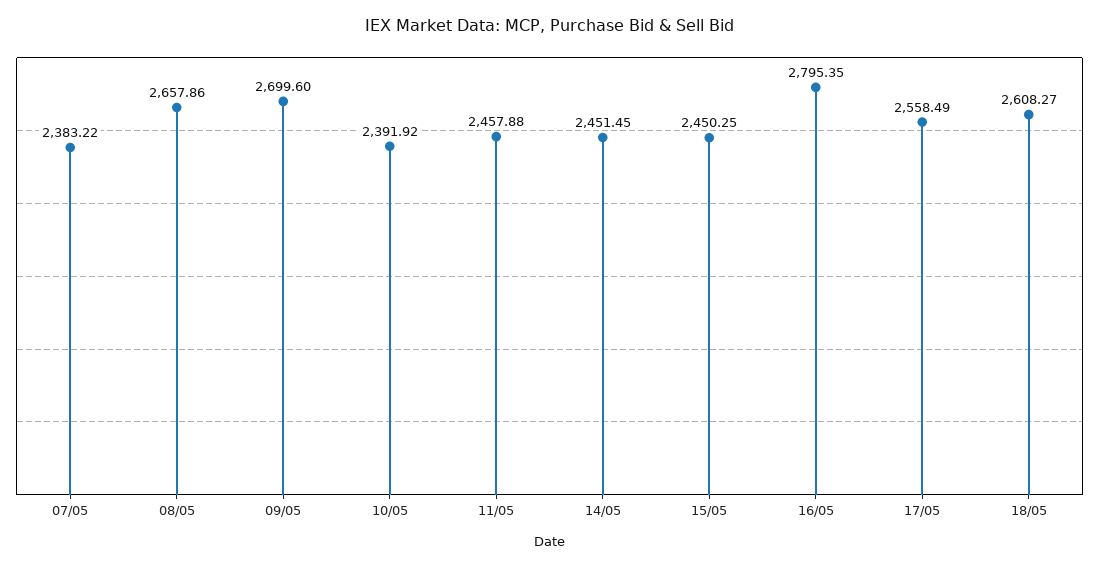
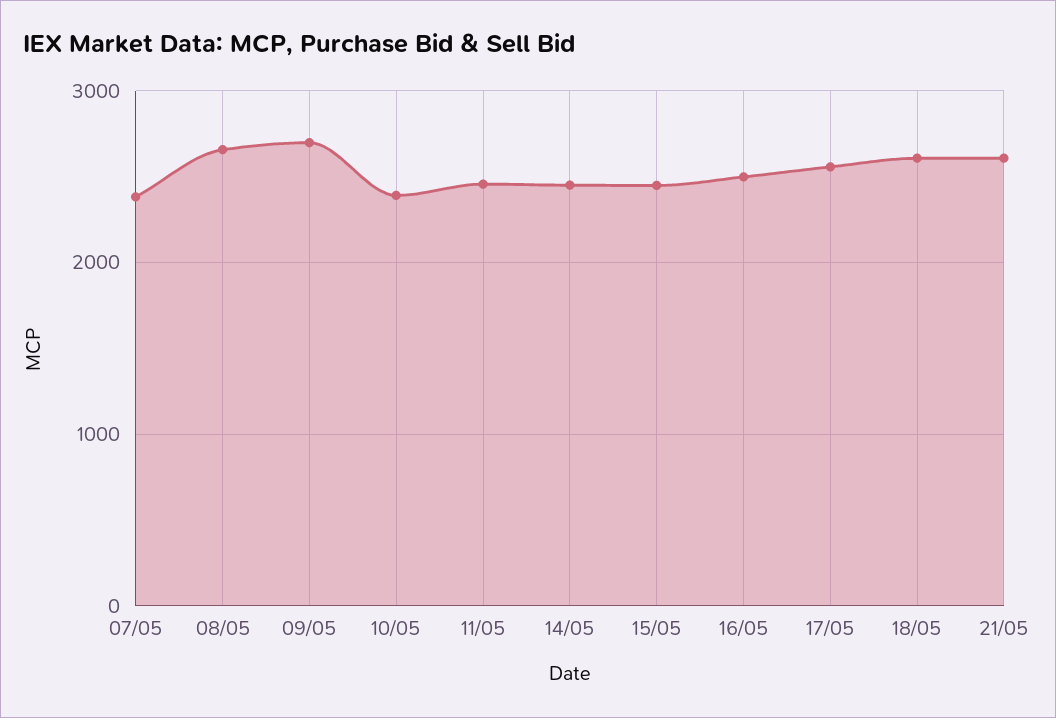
16/05: 2795.35 -> 2500
21/05: none -> 2600

